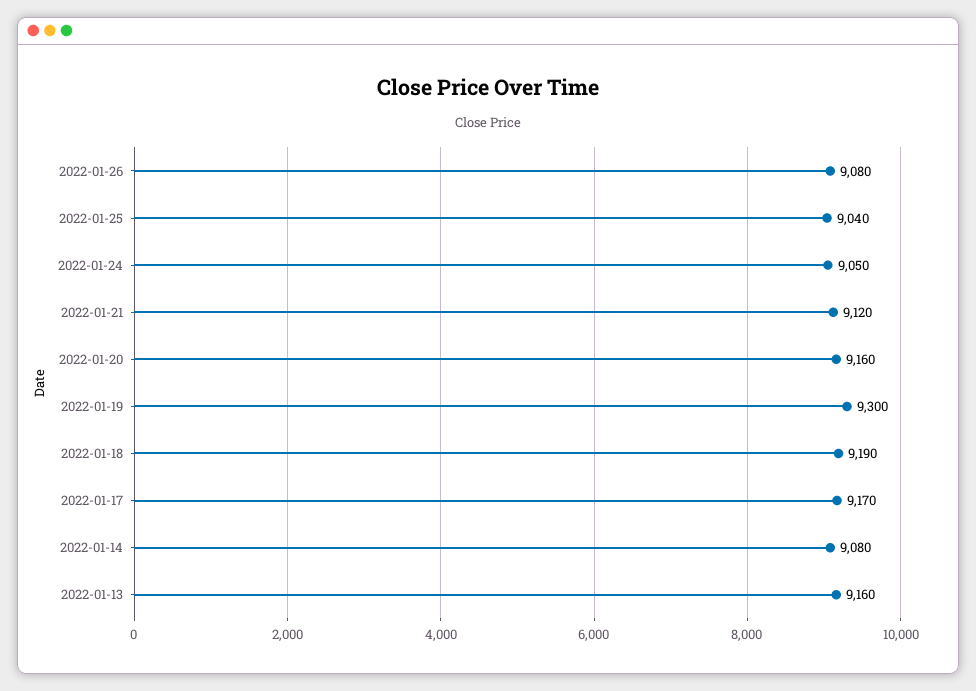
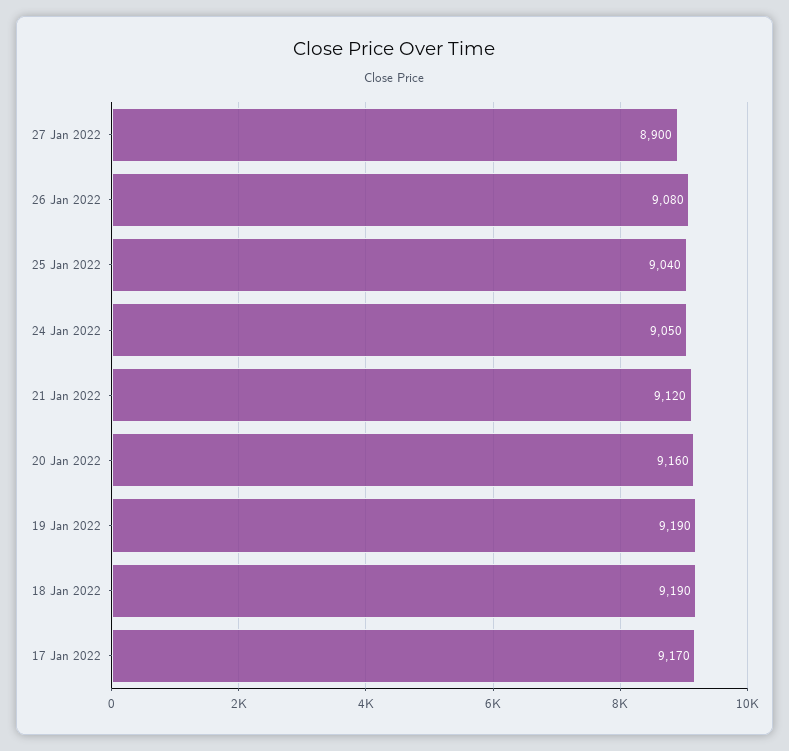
2022-01-19: 9300 -> 9190
2022-01-14: 9080 -> none
2022-01-13: 9160 -> none
27 Jan 2022: none -> 8900

